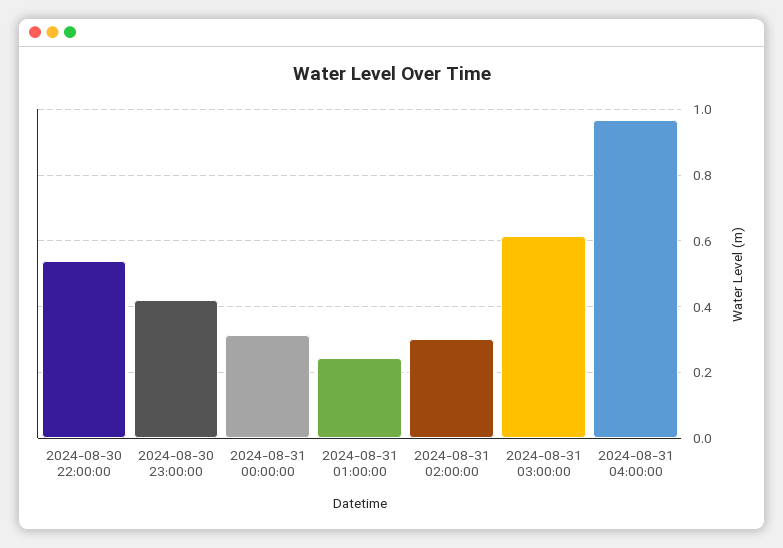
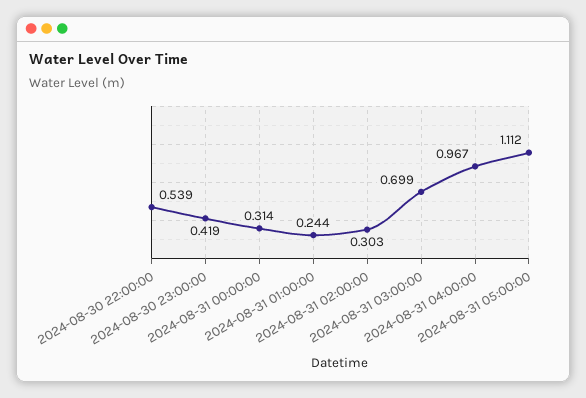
2024-08-31 03:00:00: 0.62 -> 0.699
2024-08-31 05:00:00: none -> 1.112

